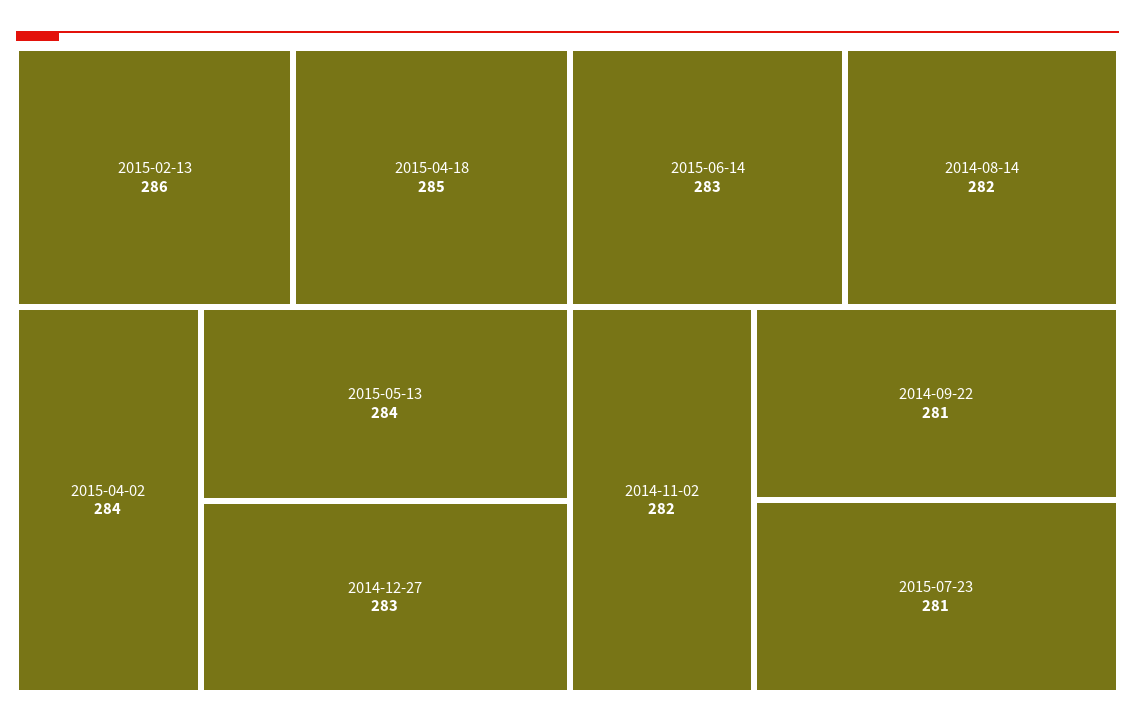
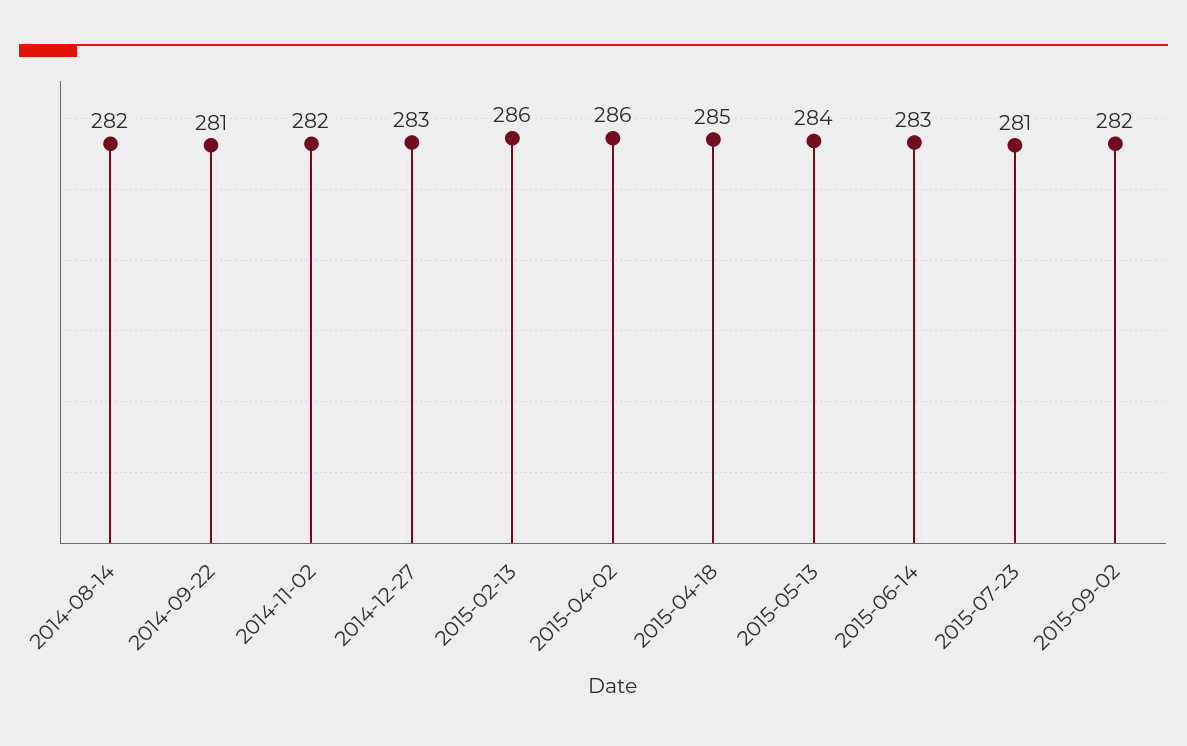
2015-04-02: 284 -> 286
2015-09-02: none -> 282

